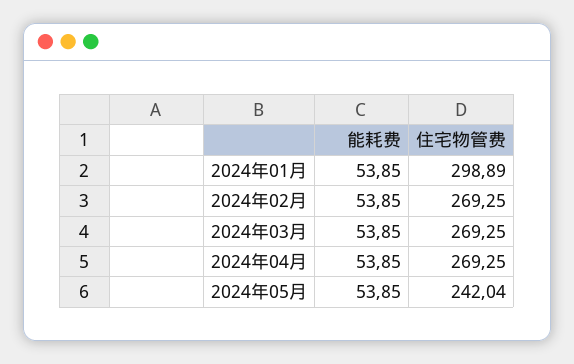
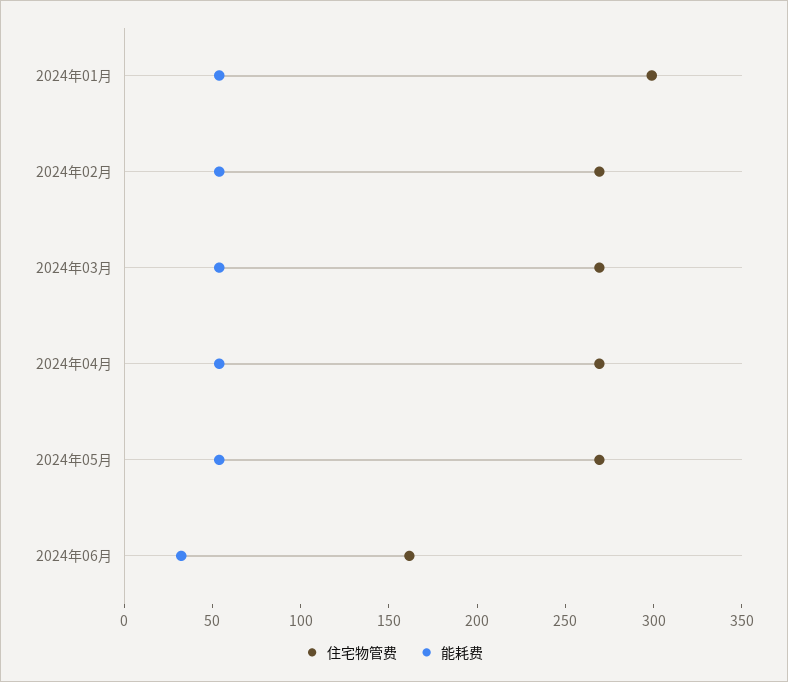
住宅物管费, 2024年05月: 242.04 -> 270
住宅物管费, 2024年06月: none -> 160
能耗费, 2024年06月: none -> 30

